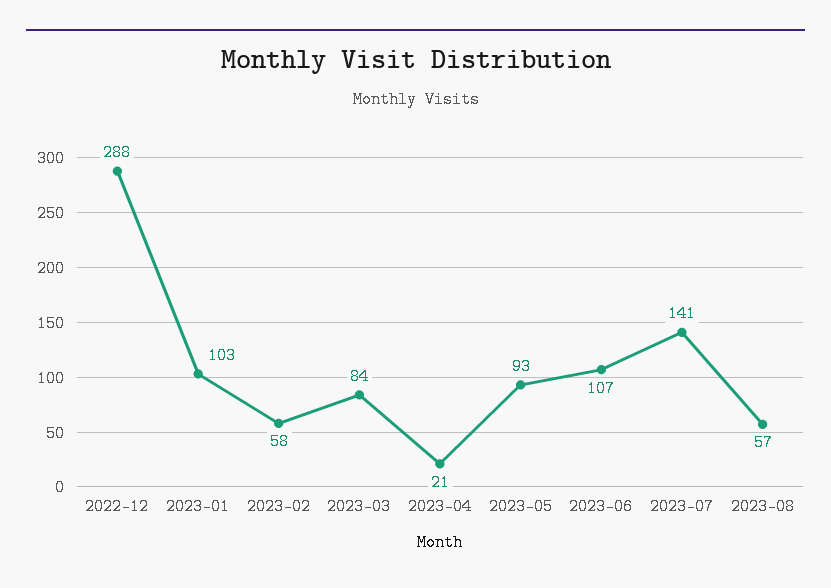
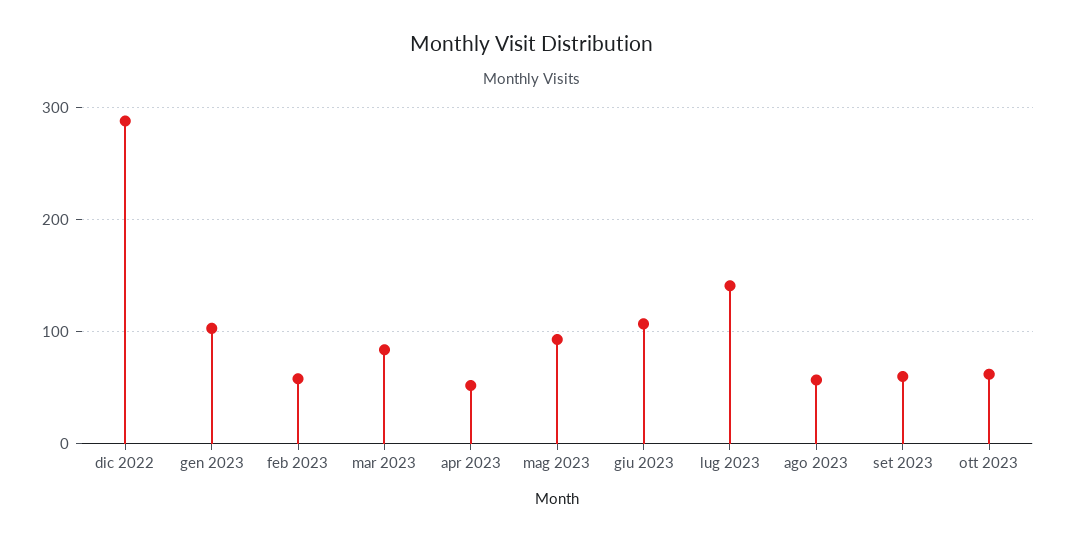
2023-04: 21 -> 50
set 2023: none -> 60
ott 2023: none -> 60

